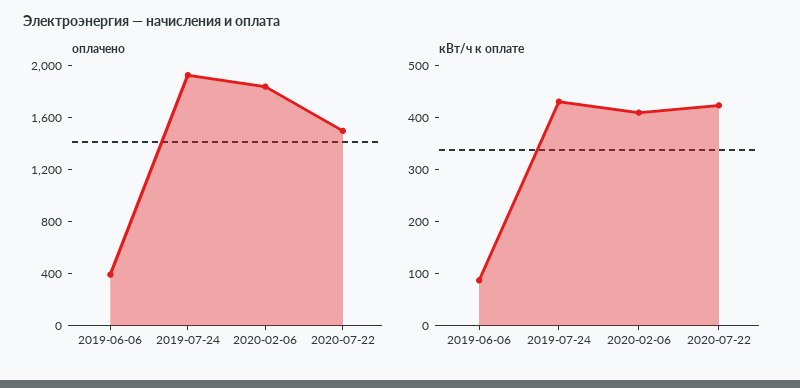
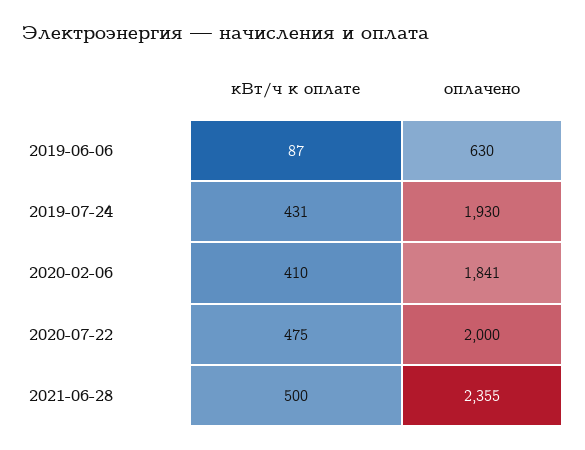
оплачено, 2019-06-06: 400 -> 630
оплачено, 2020-07-22: 1500 -> 2000
кВт/ч к оплате, 2020-07-22: 420 -> 475
кВт/ч к оплате, 2021-06-28: none -> 500
оплачено, 2021-06-28: none -> 2355

